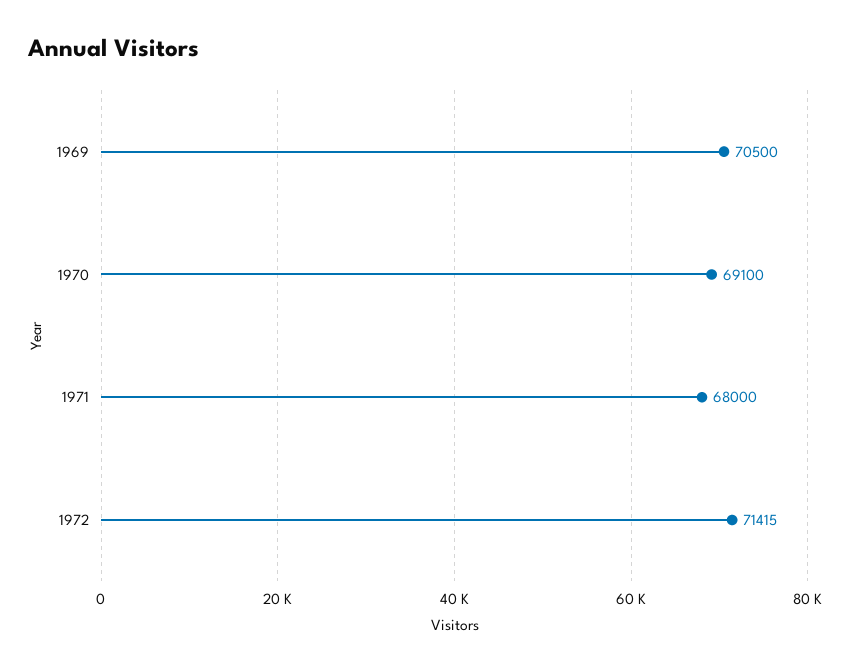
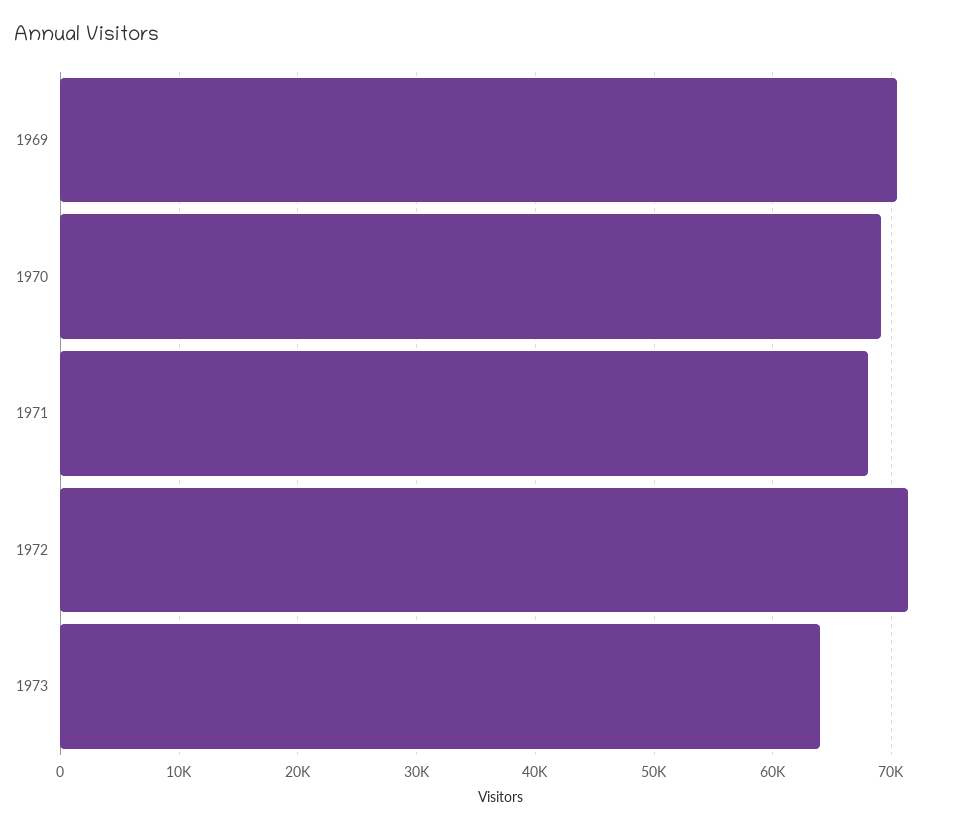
1973: none -> 64000

